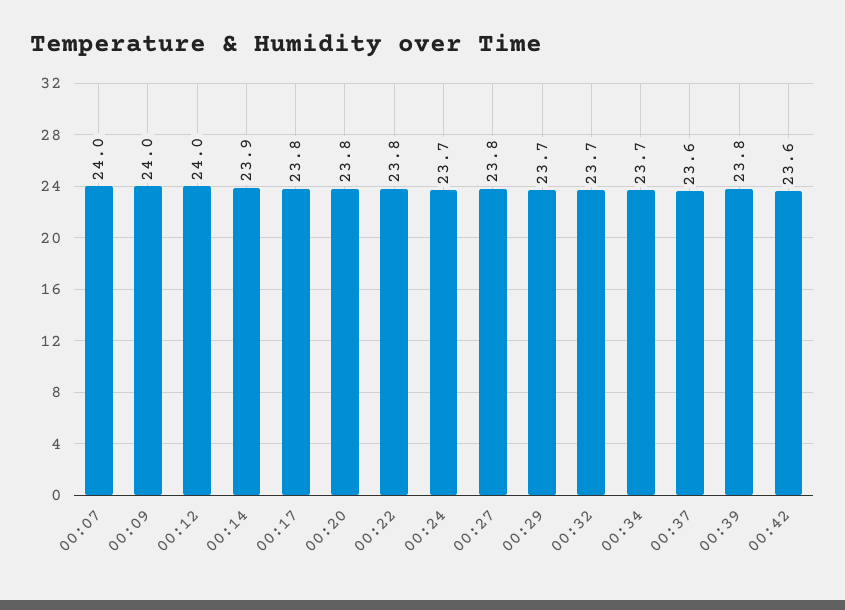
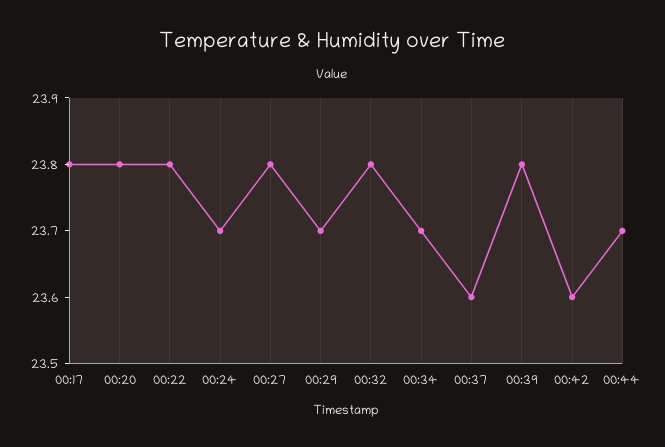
00:07: 24 -> none
00:09: 24 -> none
00:12: 24 -> none
00:14: 23.9 -> none
00:32: 23.7 -> 23.8
00:44: none -> 23.7

